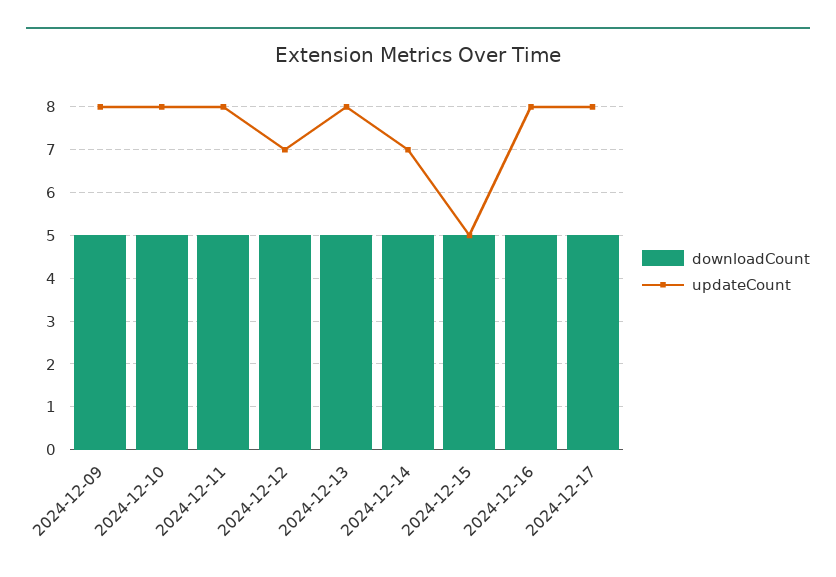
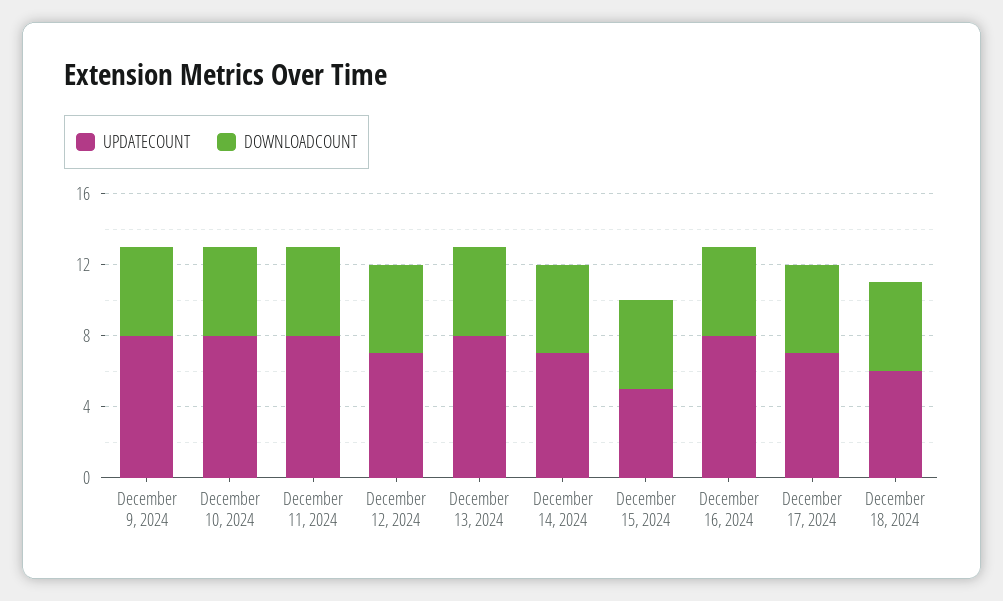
updateCount, 2024-12-17: 8 -> 7
updateCount, December 18, 2024: none -> 6
downloadCount, December 18, 2024: none -> 5

